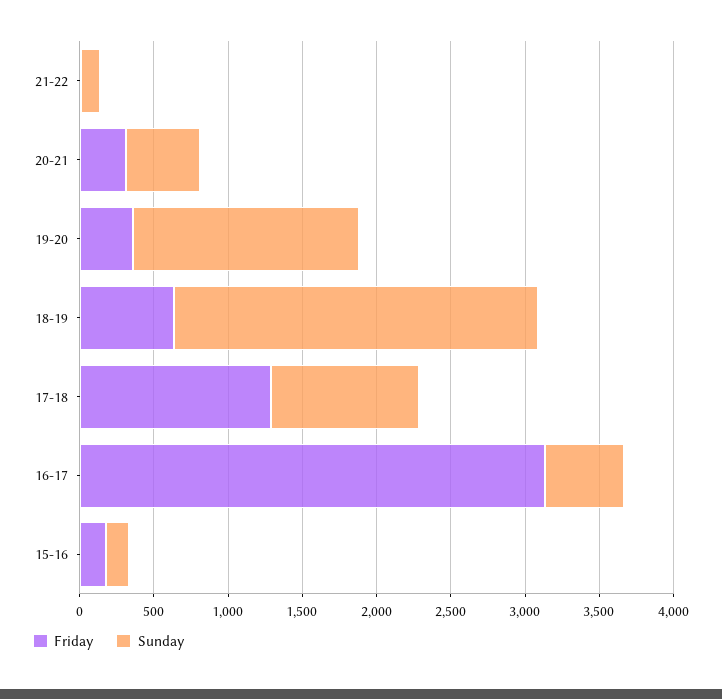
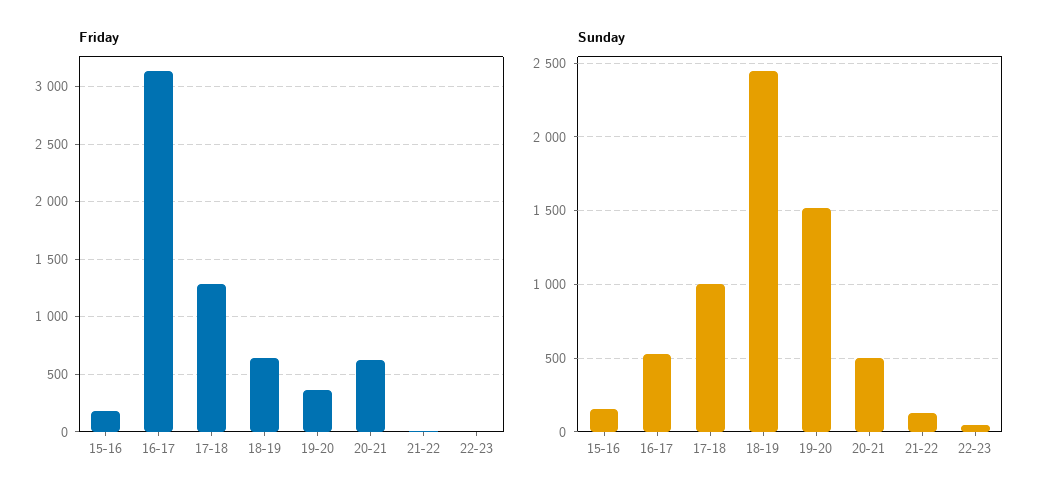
Friday, 20-21: 300 -> 600
Friday, 22-23: none -> 0
Sunday, 22-23: none -> 50

